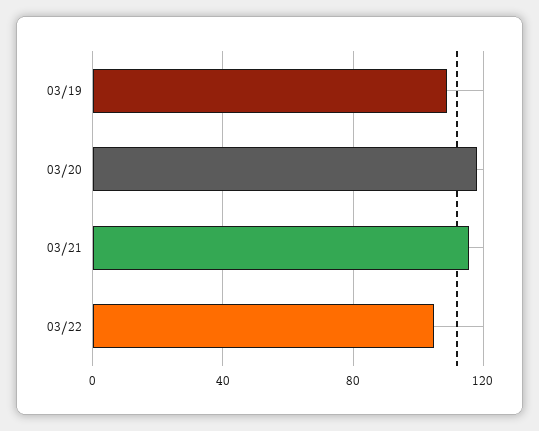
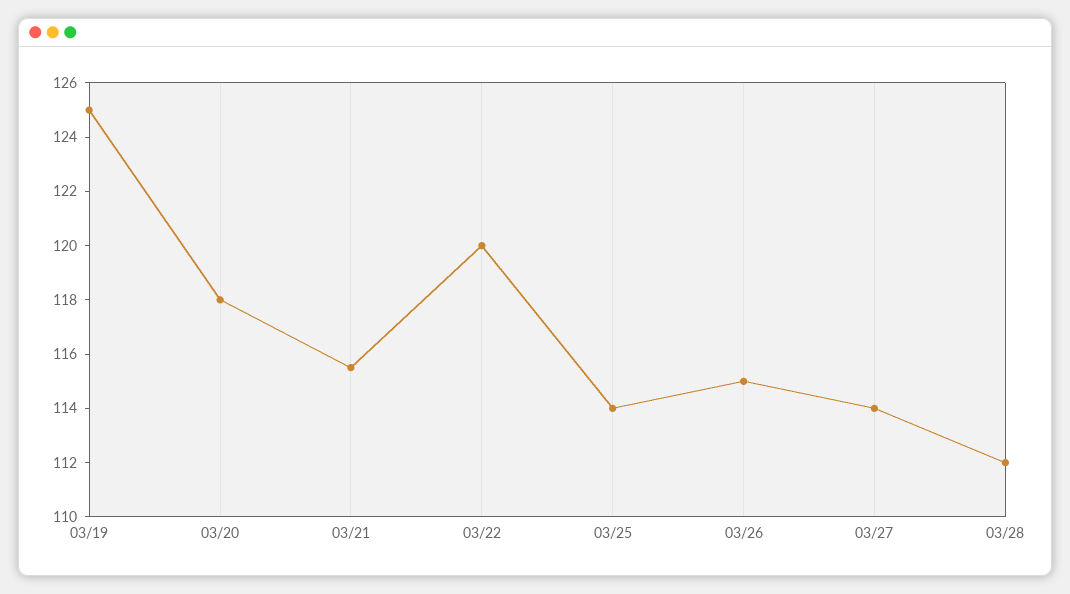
03/19: 110 -> 125
03/22: 105 -> 120
03/25: none -> 114
03/26: none -> 115
03/27: none -> 114
03/28: none -> 112

